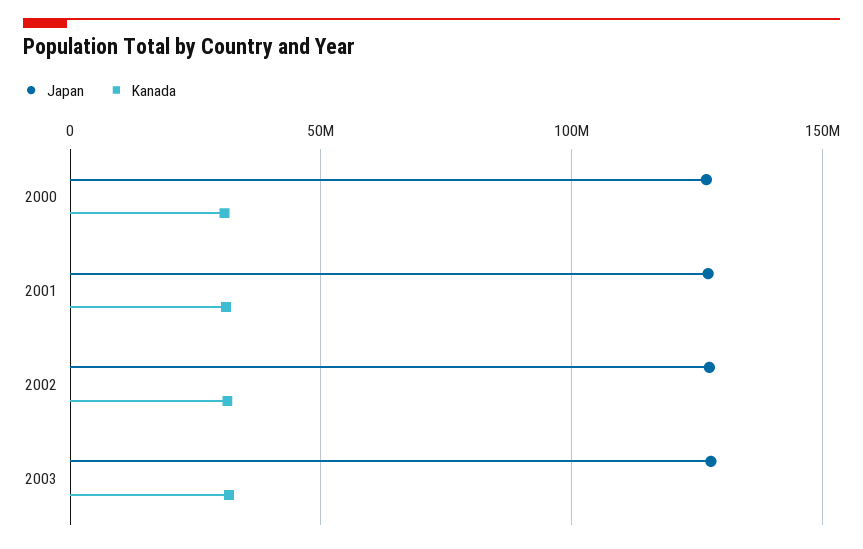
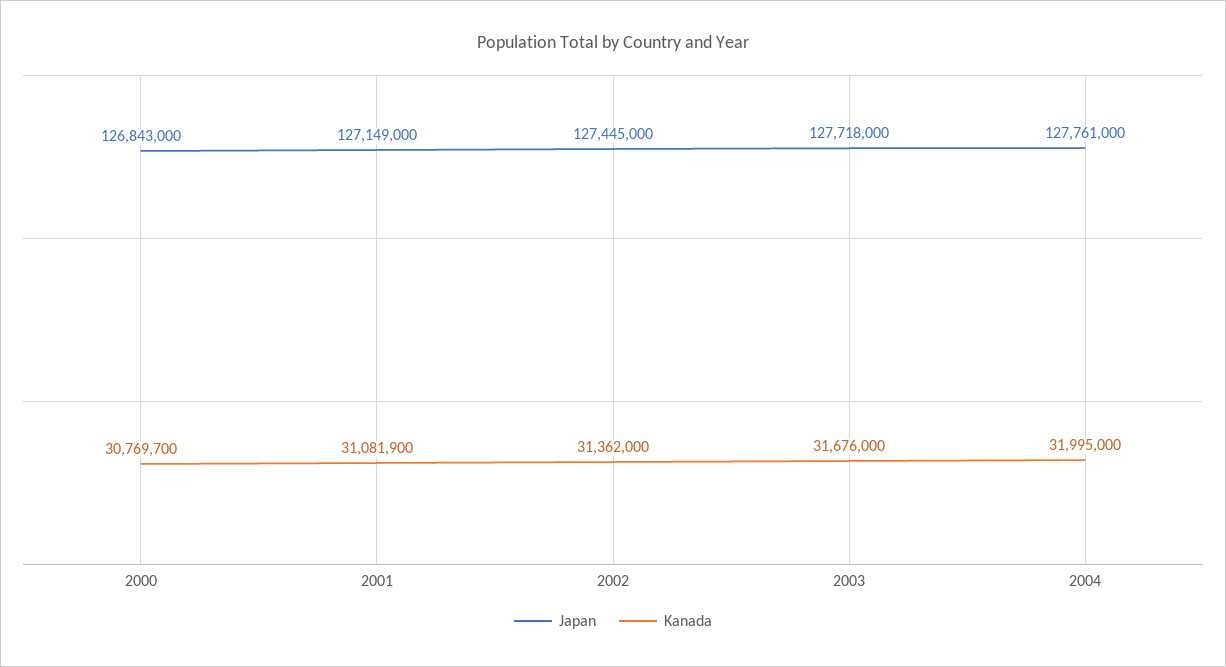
Japan, 2004: none -> 127761000
Kanada, 2004: none -> 31995000

